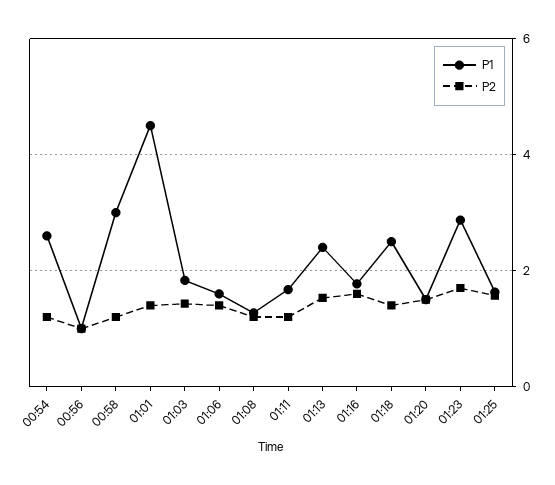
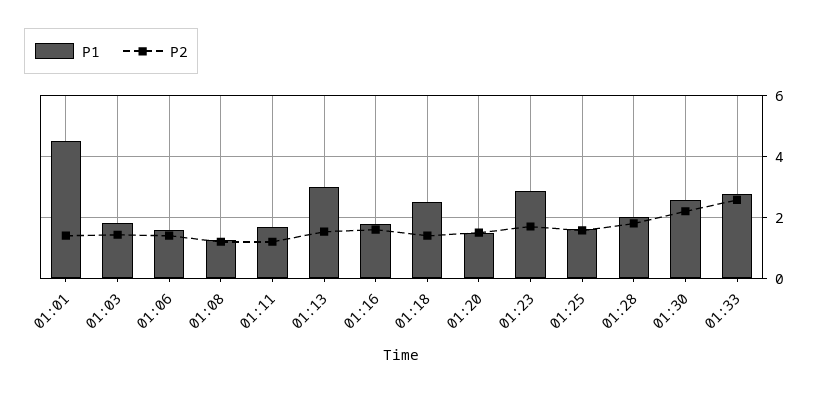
P1, 00:54: 2.6 -> none
P2, 00:54: 1.2 -> none
P1, 00:56: 1 -> none
P2, 00:56: 1 -> none
P1, 00:58: 3 -> none
P2, 00:58: 1.2 -> none
P1, 01:13: 2.4 -> 3
P1, 01:28: none -> 2
P2, 01:28: none -> 1.8
P1, 01:30: none -> 2.6
P2, 01:30: none -> 2.2
P1, 01:33: none -> 2.8
P2, 01:33: none -> 2.6

